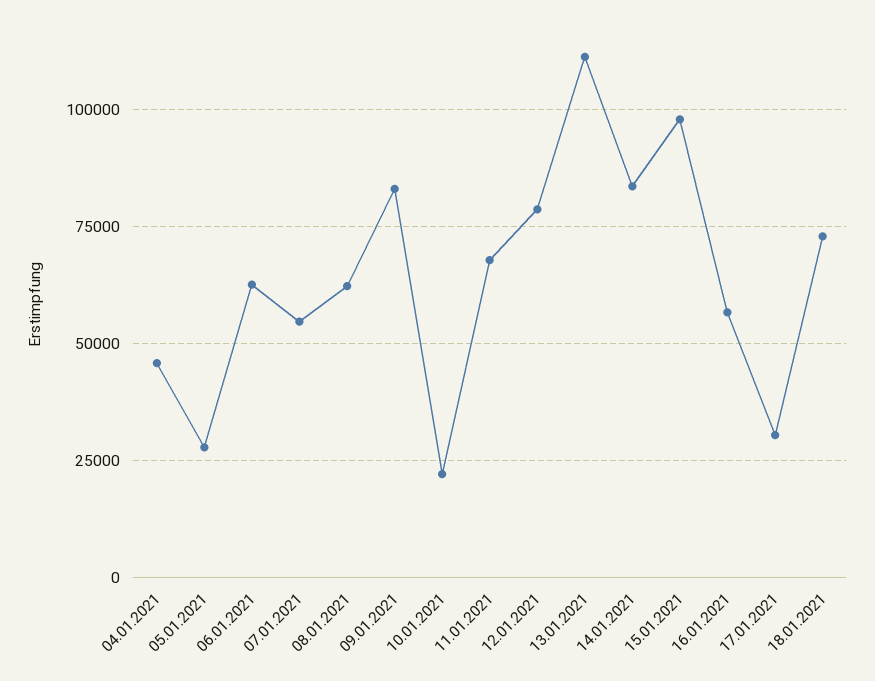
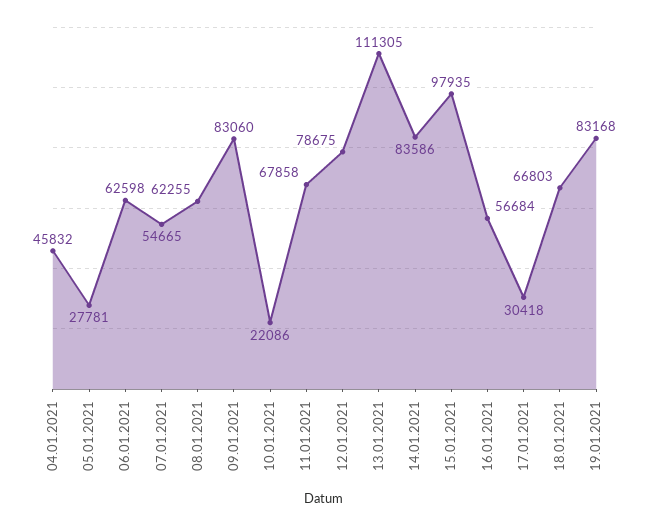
18.01.2021: 72500 -> 66803
19.01.2021: none -> 83168

